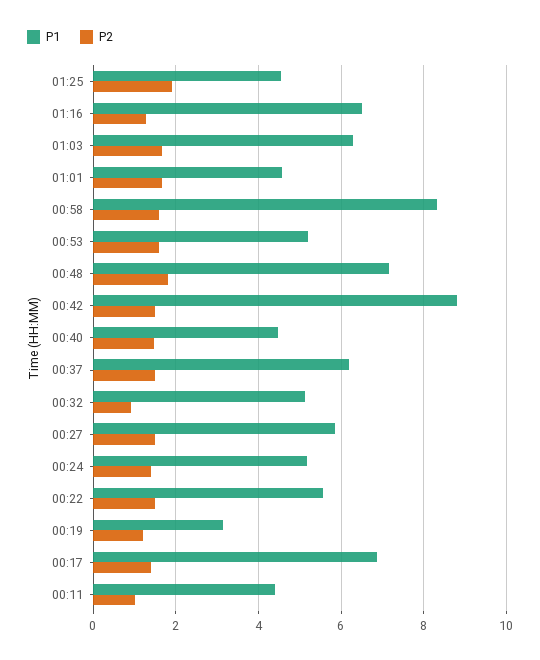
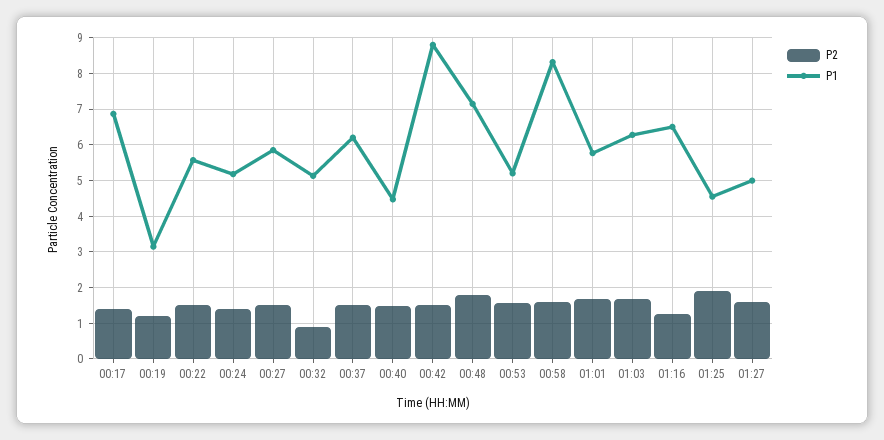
P1, 01:01: 4.6 -> 5.8
P1, 00:11: 4.4 -> none
P2, 00:11: 1 -> none
P2, 01:27: none -> 1.6
P1, 01:27: none -> 5

